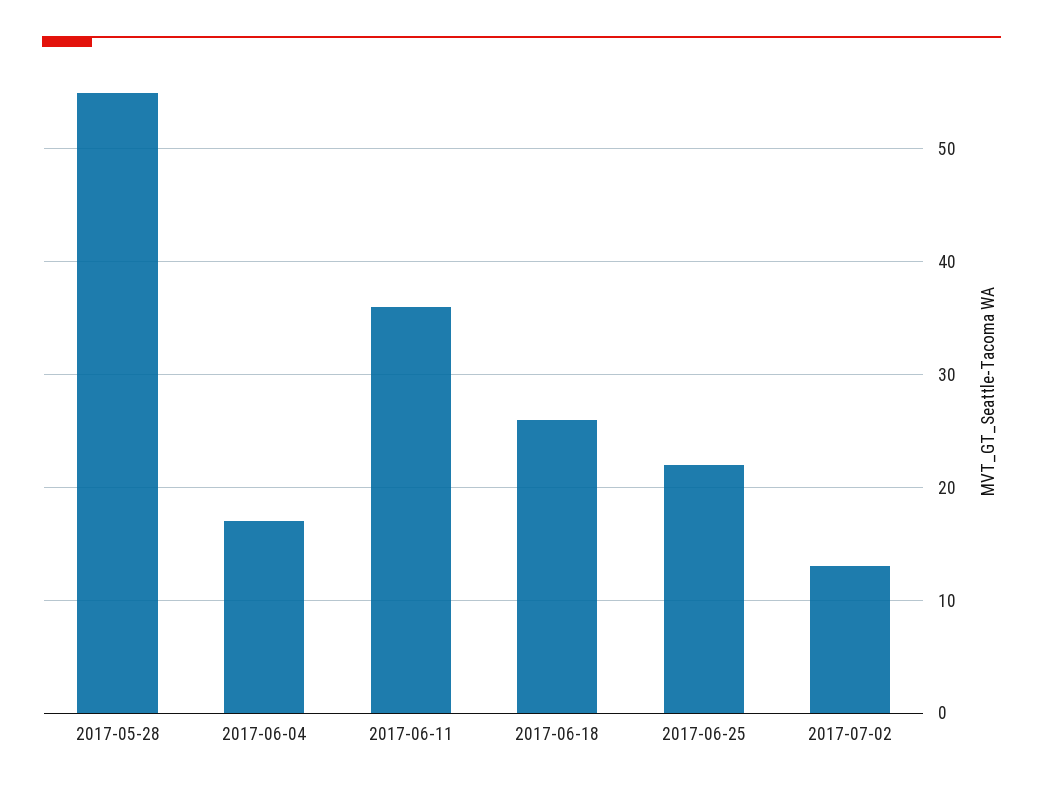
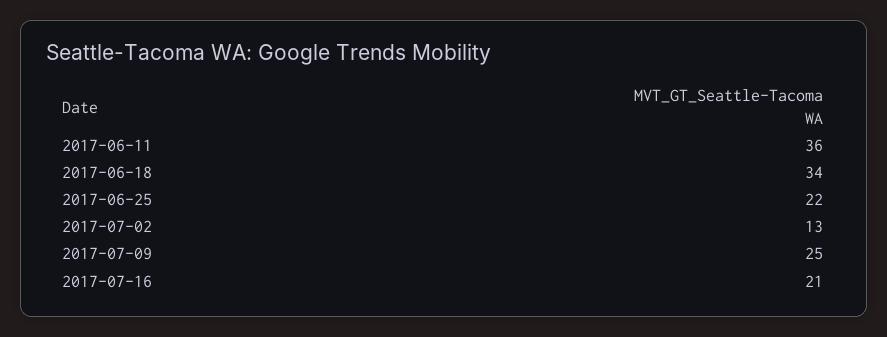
2017-05-28: 55 -> none
2017-06-04: 17 -> none
2017-06-18: 26 -> 34
2017-07-09: none -> 25
2017-07-16: none -> 21

